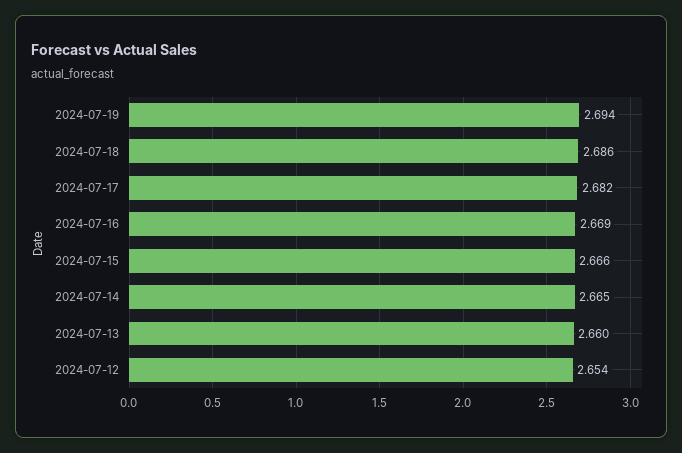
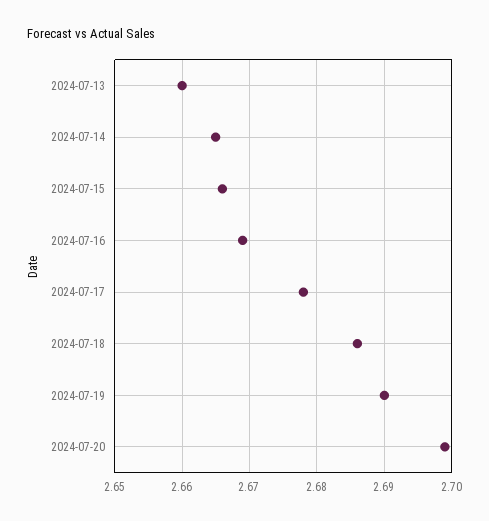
2024-07-19: 2.694 -> 2.69
2024-07-17: 2.682 -> 2.678
2024-07-12: 2.654 -> none
2024-07-20: none -> 2.699

